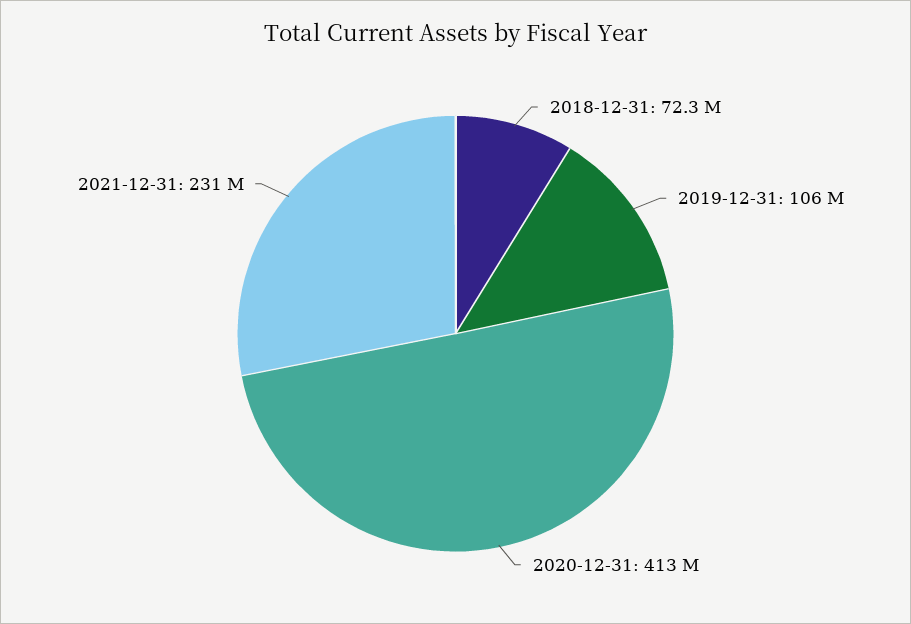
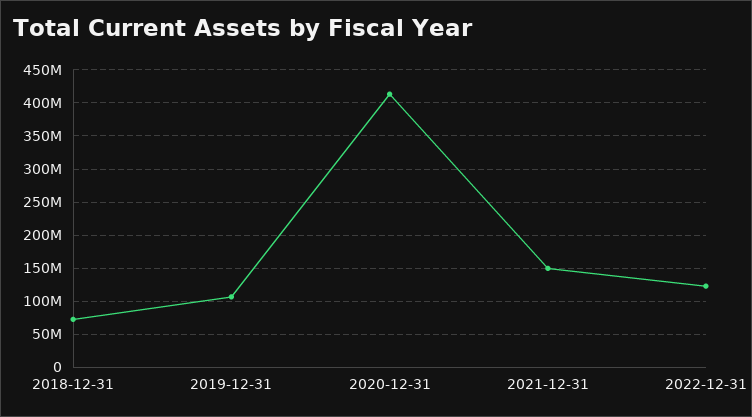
2021-12-31: 231000000 -> 150000000
2022-12-31: none -> 120000000

